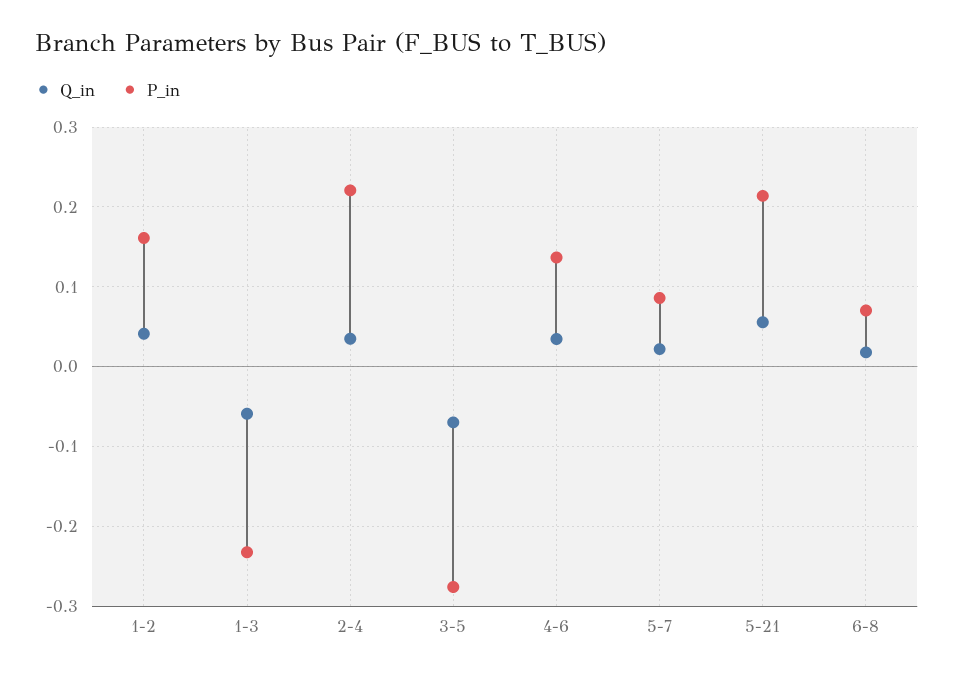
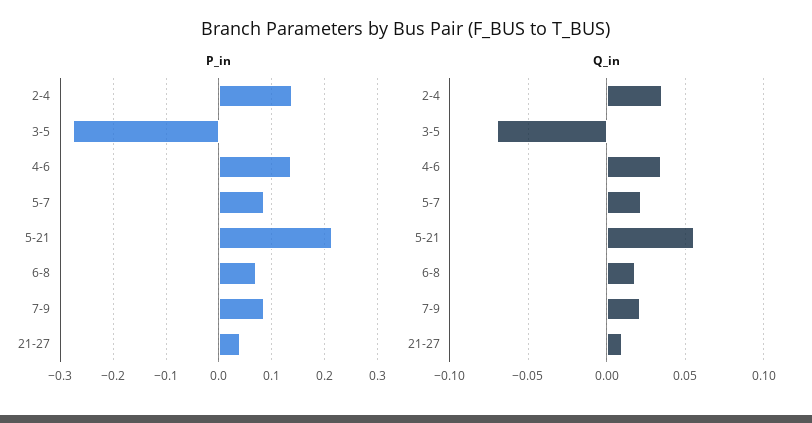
Q_in, 1-2: 0.04 -> none
P_in, 1-2: 0.16 -> none
Q_in, 1-3: -0.06 -> none
P_in, 1-3: -0.23 -> none
P_in, 2-4: 0.22 -> 0.14
P_in, 7-9: none -> 0.08
P_in, 21-27: none -> 0.04
Q_in, 7-9: none -> 0.02
Q_in, 21-27: none -> 0.01

